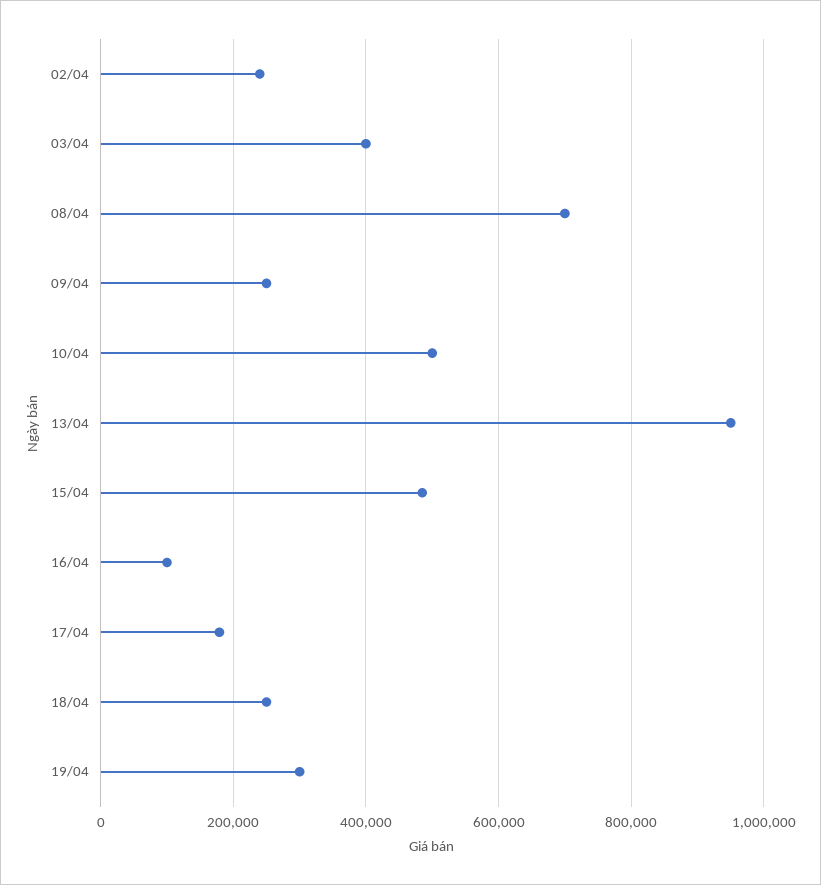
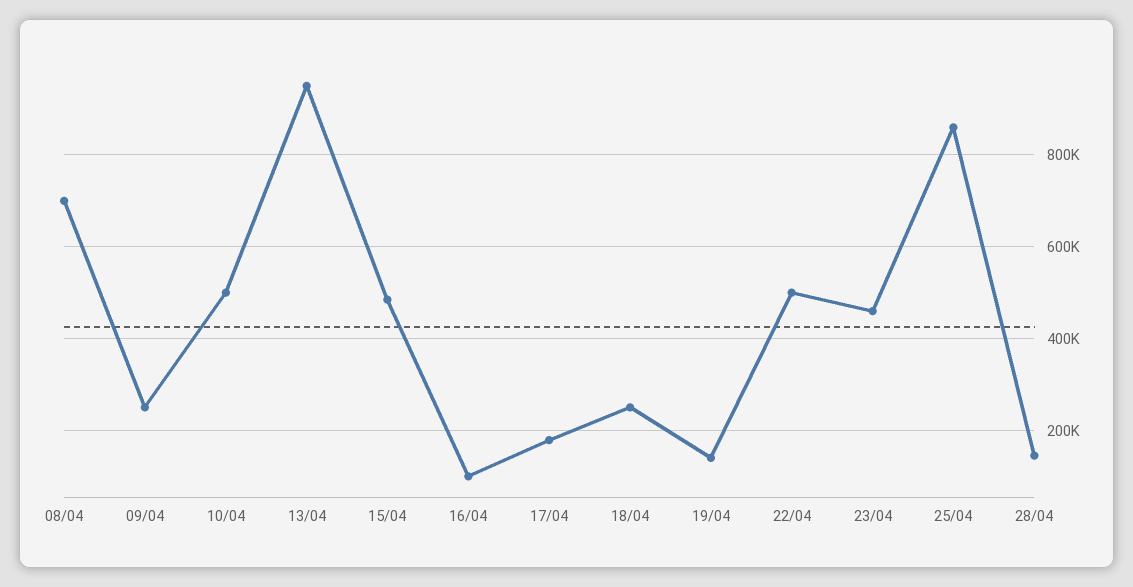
02/04: 240000 -> none
03/04: 400000 -> none
19/04: 300000 -> 140000
22/04: none -> 500000
23/04: none -> 460000
25/04: none -> 860000
28/04: none -> 140000

